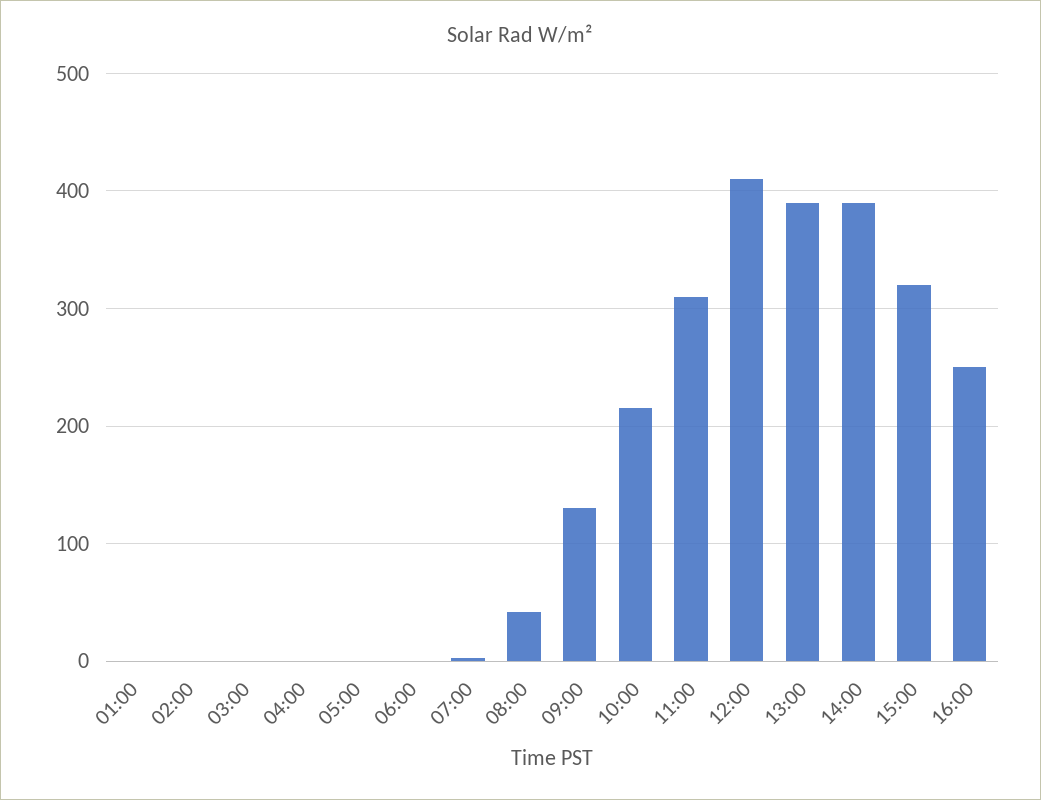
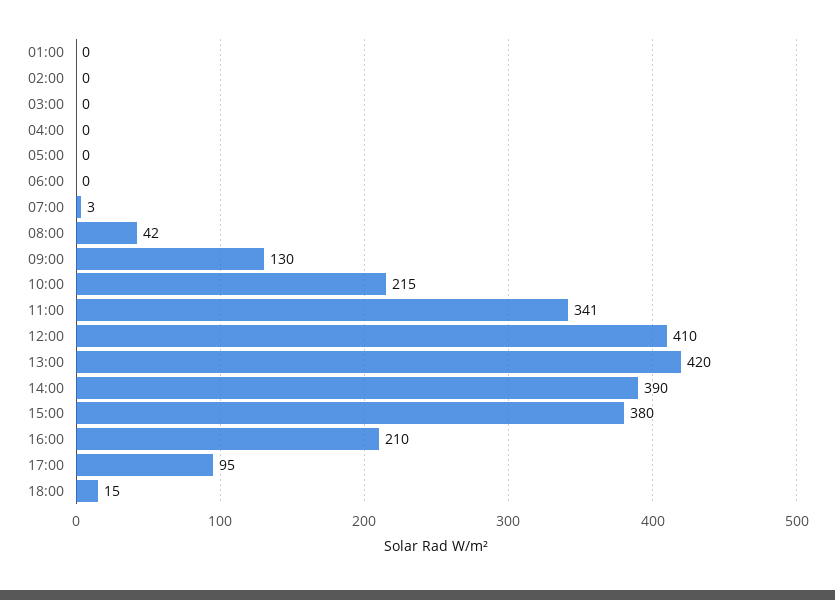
11:00: 310 -> 341
13:00: 390 -> 420
15:00: 320 -> 380
16:00: 250 -> 210
17:00: none -> 95
18:00: none -> 15

